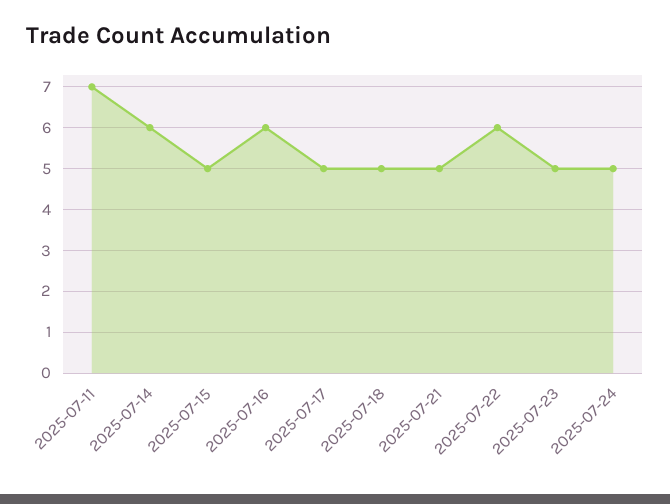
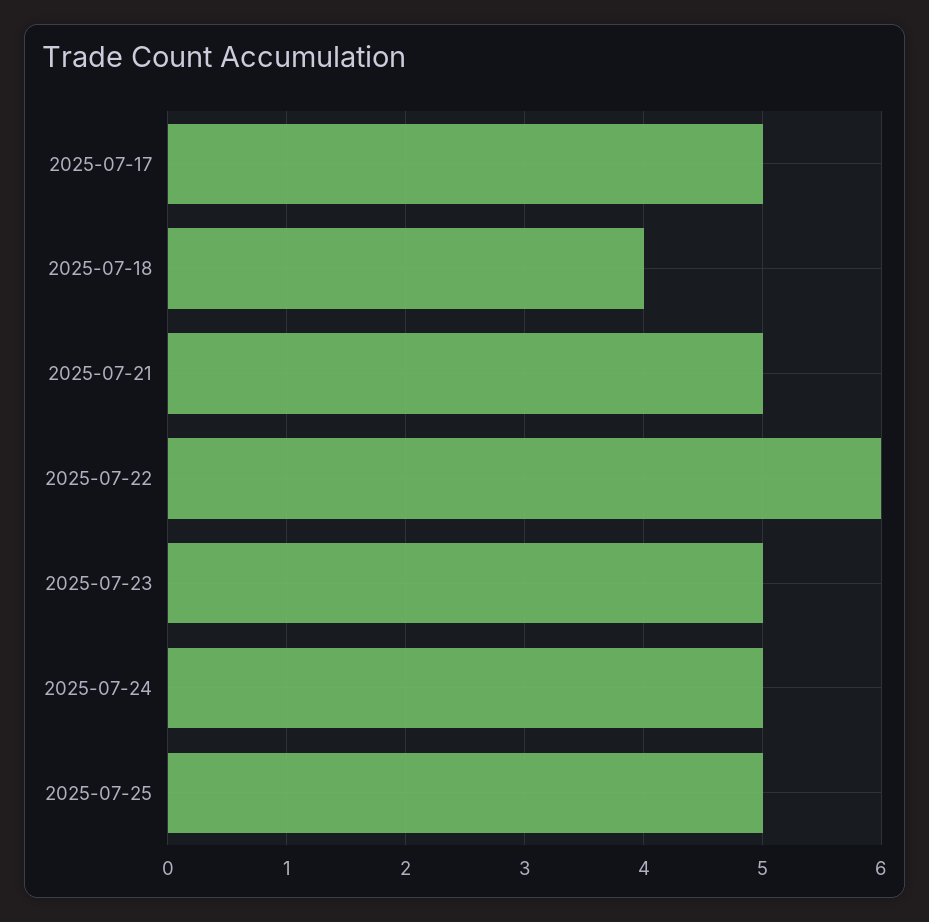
2025-07-11: 7 -> none
2025-07-14: 6 -> none
2025-07-15: 5 -> none
2025-07-16: 6 -> none
2025-07-18: 5 -> 4
2025-07-25: none -> 5

